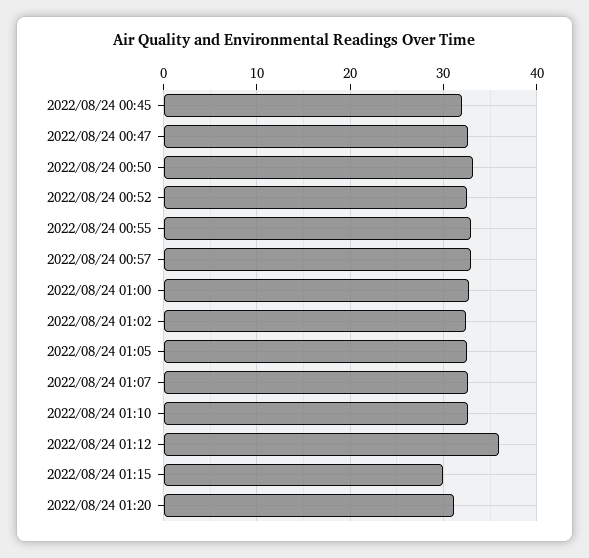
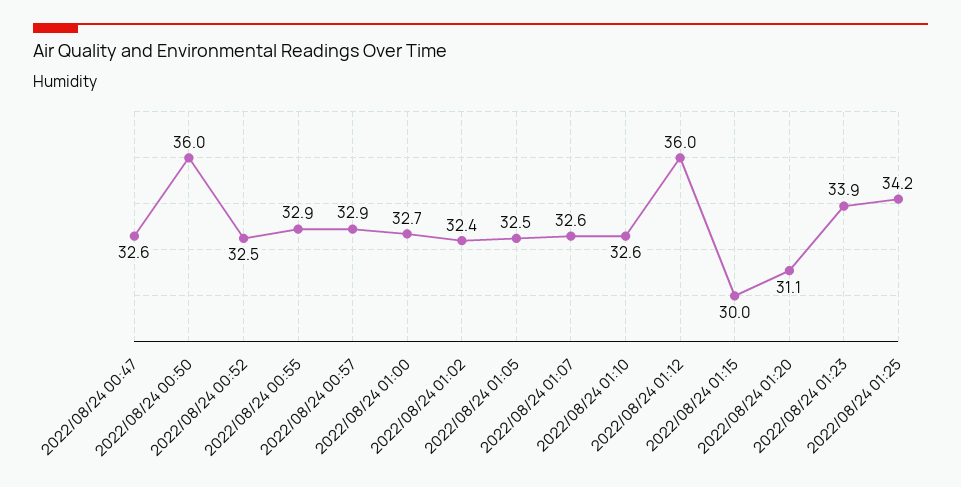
2022/08/24 00:45: 32 -> none
2022/08/24 00:50: 33 -> 36
2022/08/24 01:23: none -> 33.9
2022/08/24 01:25: none -> 34.2

